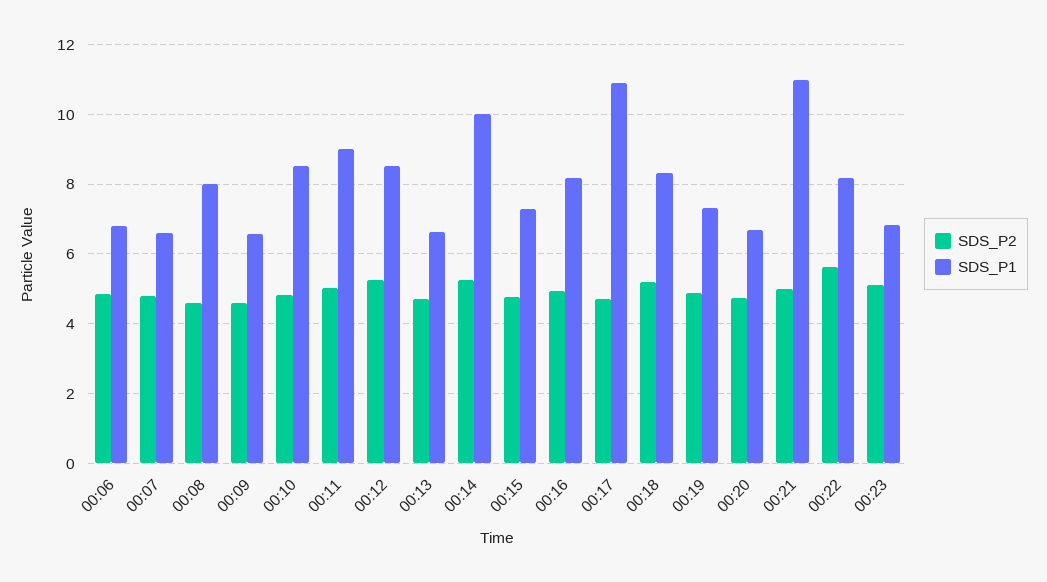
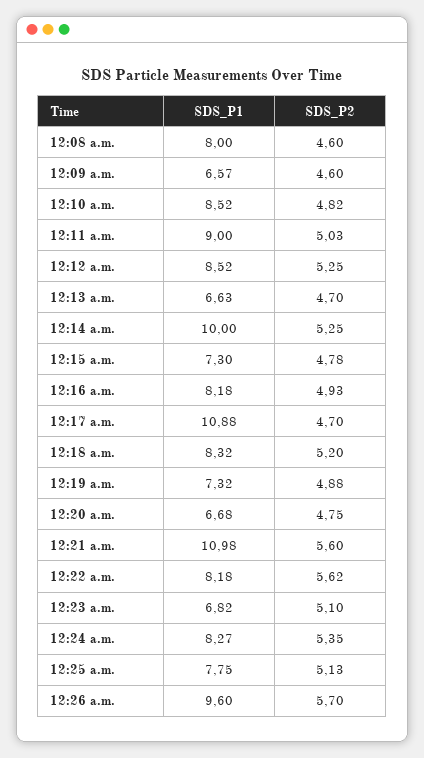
SDS_P2, 00:06: 4.8 -> none
SDS_P1, 00:06: 6.8 -> none
SDS_P2, 00:07: 4.8 -> none
SDS_P1, 00:07: 6.6 -> none
SDS_P2, 00:21: 5 -> 5.6
SDS_P1, 12:24 a.m.: none -> 8.27
SDS_P2, 12:24 a.m.: none -> 5.35
SDS_P1, 12:25 a.m.: none -> 7.75
SDS_P2, 12:25 a.m.: none -> 5.13
SDS_P1, 12:26 a.m.: none -> 9.6
SDS_P2, 12:26 a.m.: none -> 5.7

